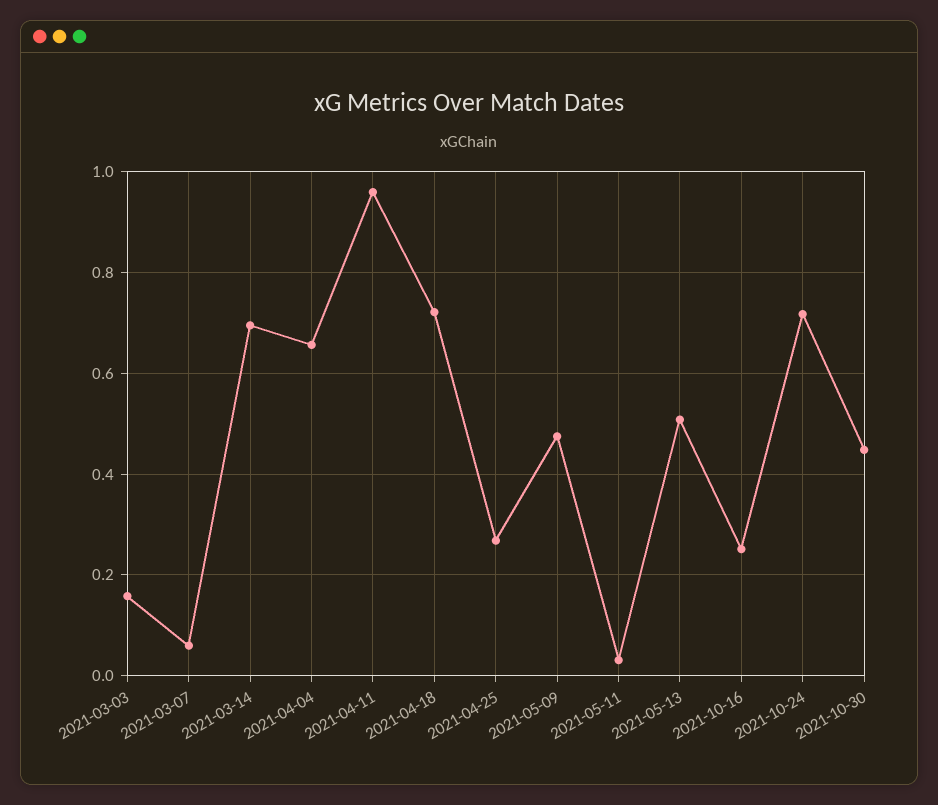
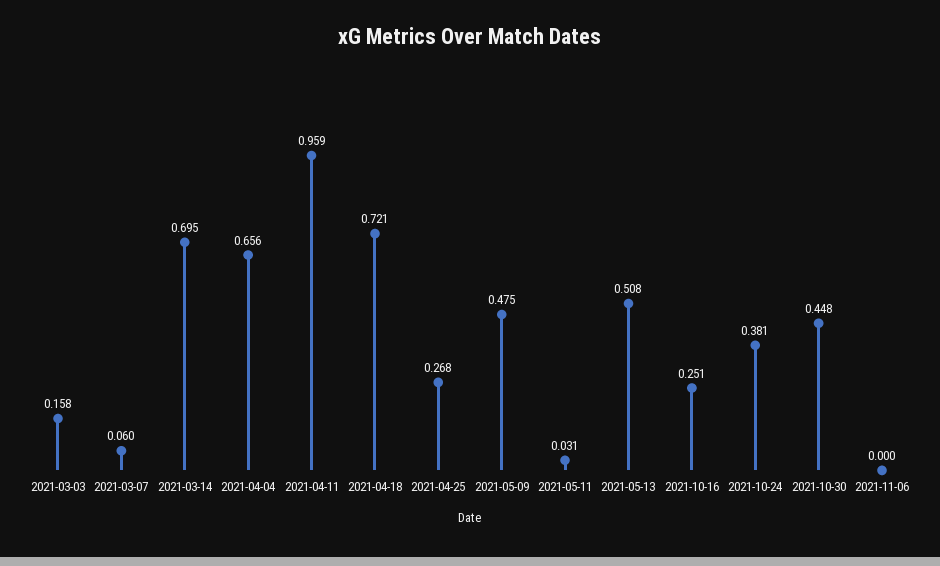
2021-10-24: 0.72 -> 0.381
2021-11-06: none -> 0

